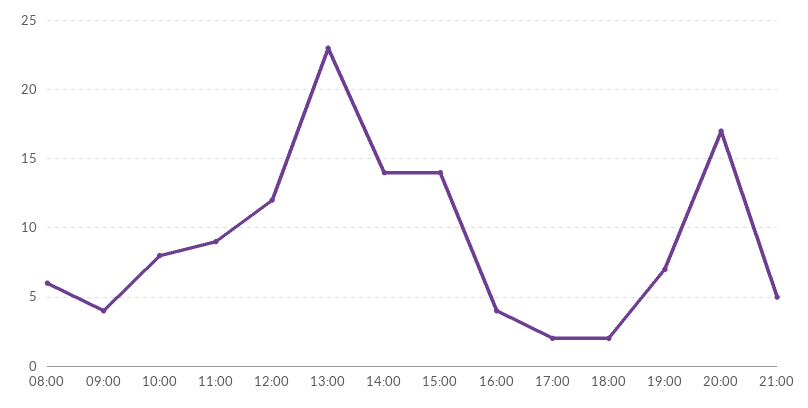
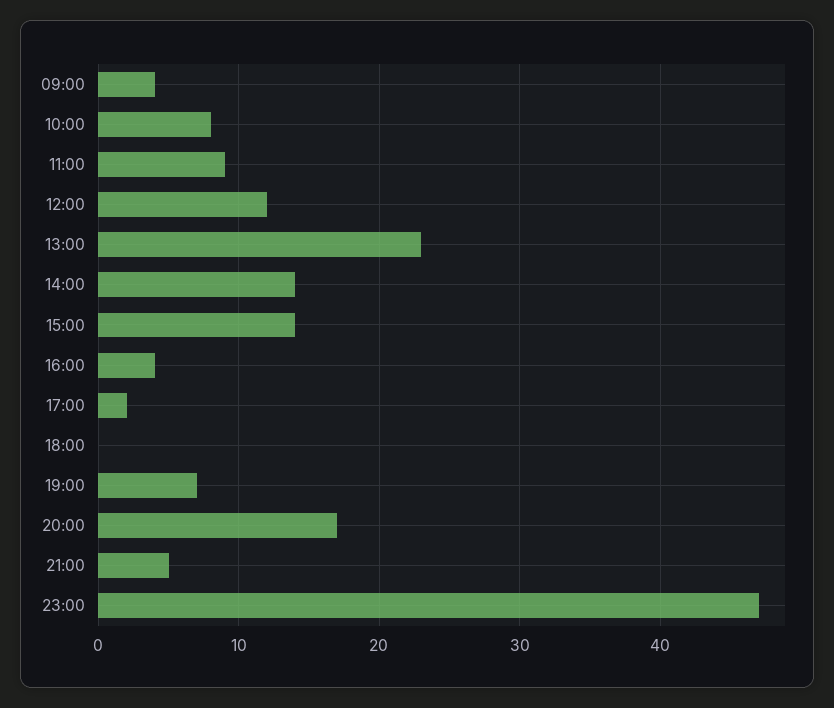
08:00: 6 -> none
18:00: 2 -> 0
23:00: none -> 47

